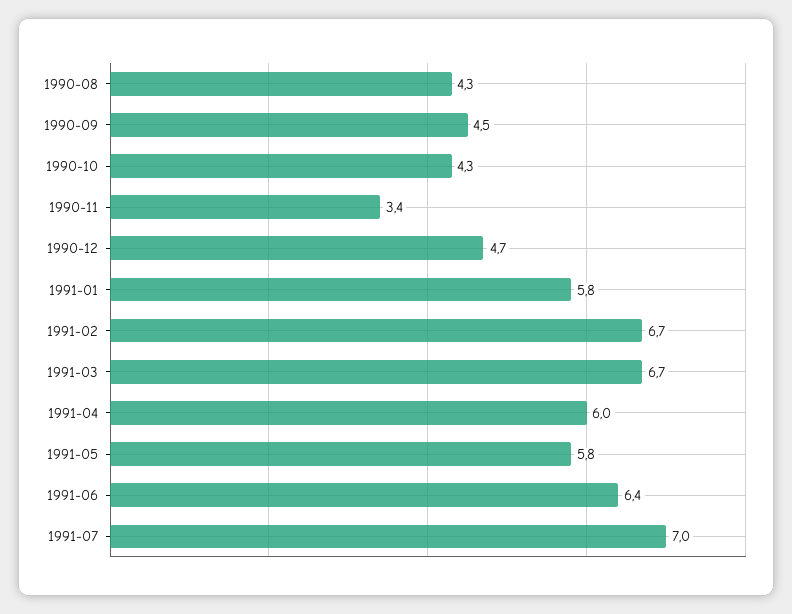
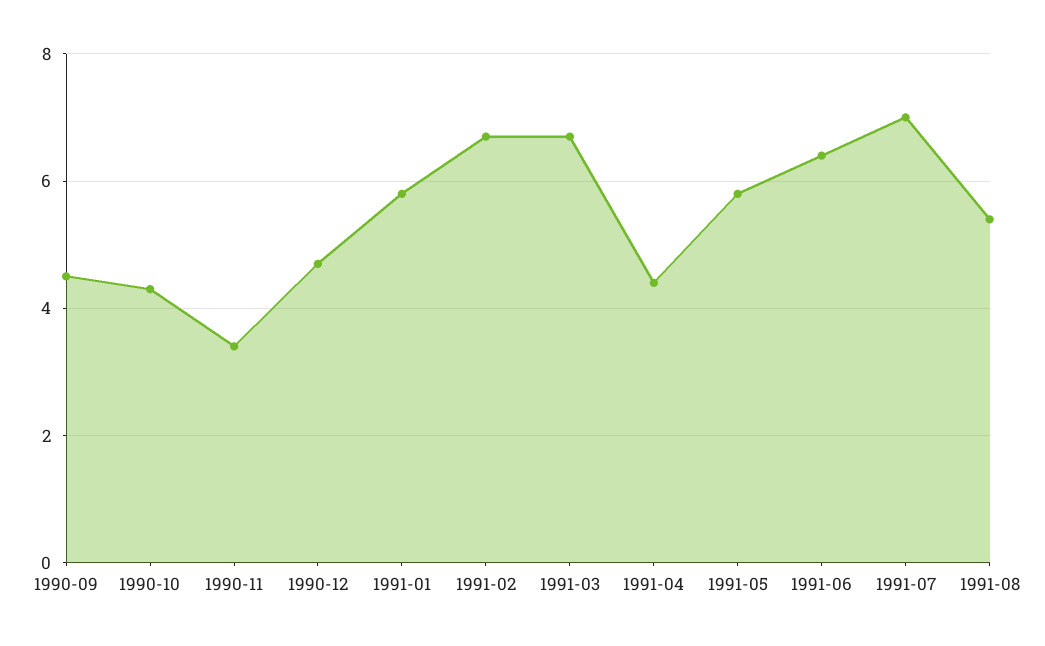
1990-08: 4.3 -> none
1991-04: 6 -> 4.5
1991-08: none -> 5.5

